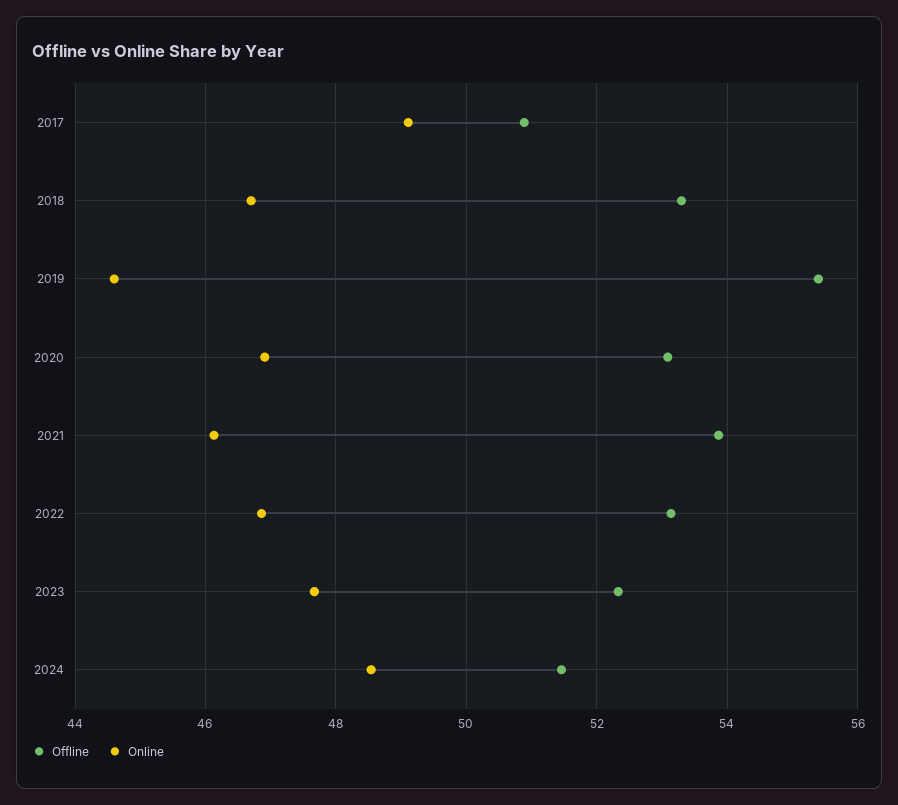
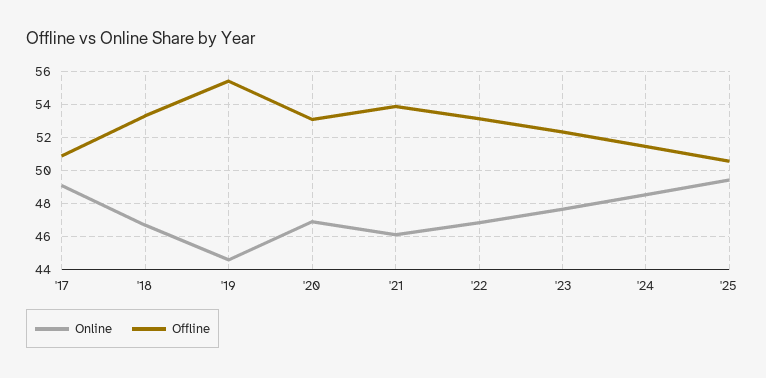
Online, '25: none -> 49.5
Offline, '25: none -> 50.5

